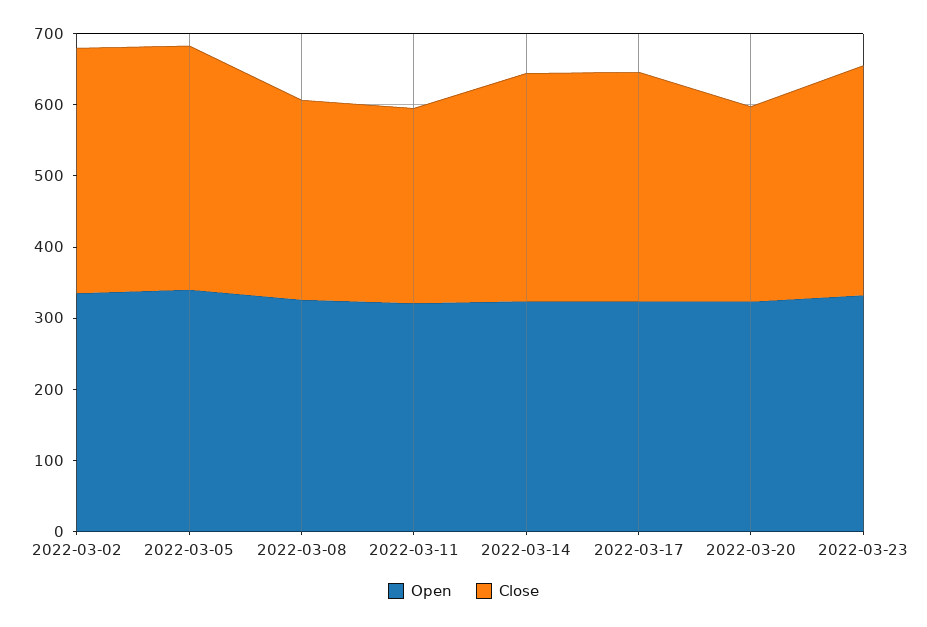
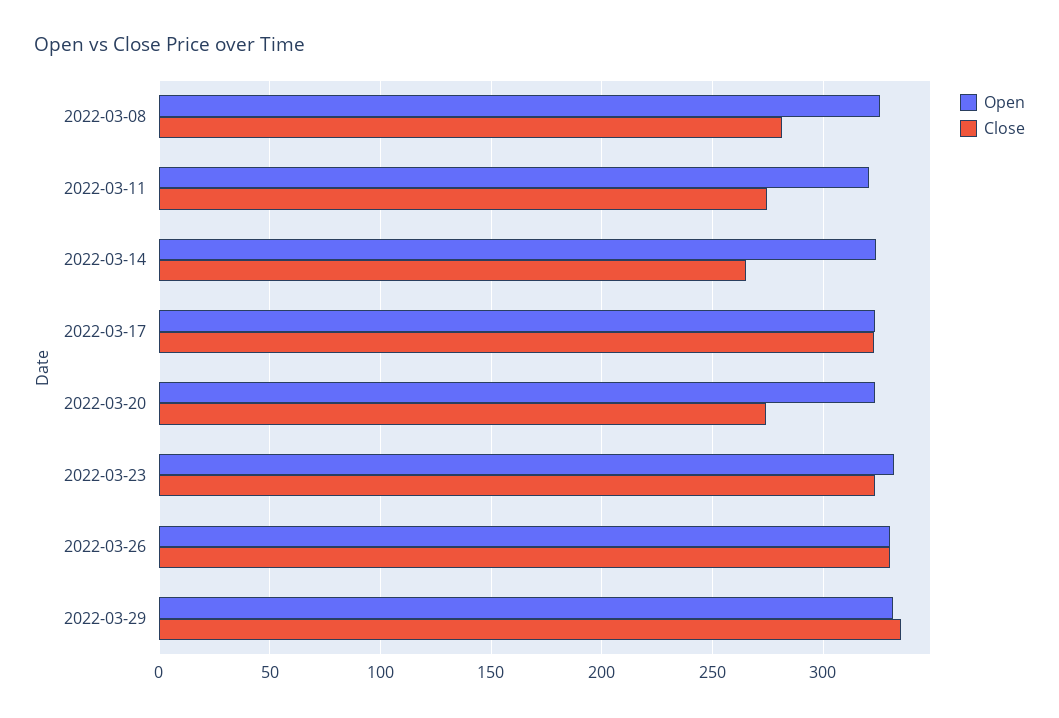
Open, 2022-03-02: 340 -> none
Close, 2022-03-02: 340 -> none
Open, 2022-03-05: 340 -> none
Close, 2022-03-05: 340 -> none
Close, 2022-03-14: 320 -> 265
Open, 2022-03-26: none -> 330
Close, 2022-03-26: none -> 330
Open, 2022-03-29: none -> 330
Close, 2022-03-29: none -> 335

